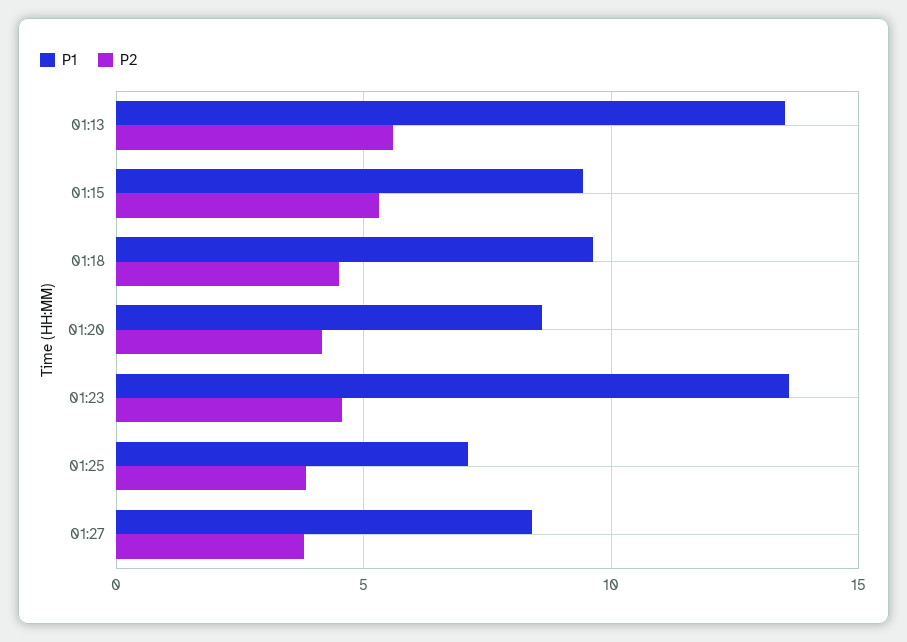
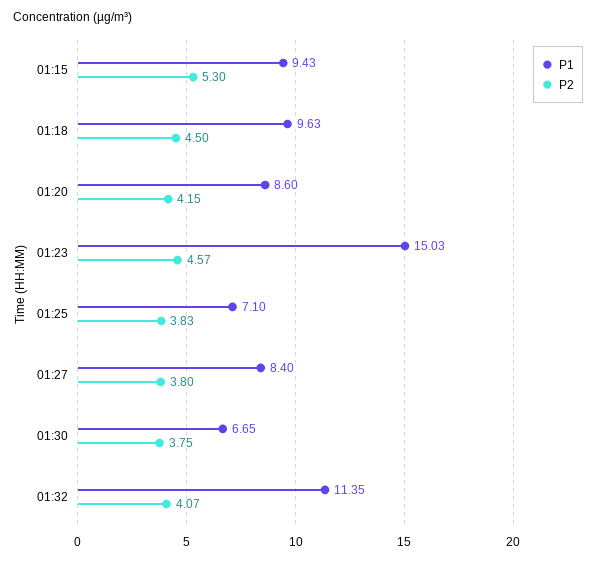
P1, 01:13: 13.5 -> none
P2, 01:13: 5.5 -> none
P1, 01:23: 13.5 -> 15.03
P1, 01:30: none -> 6.65
P2, 01:30: none -> 3.75
P1, 01:32: none -> 11.35
P2, 01:32: none -> 4.07

